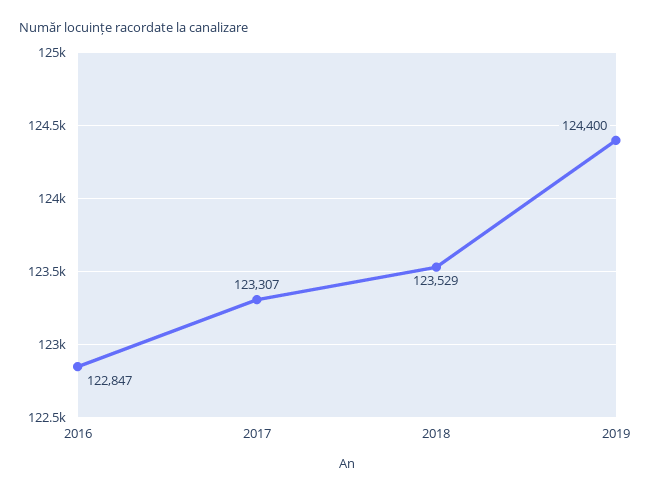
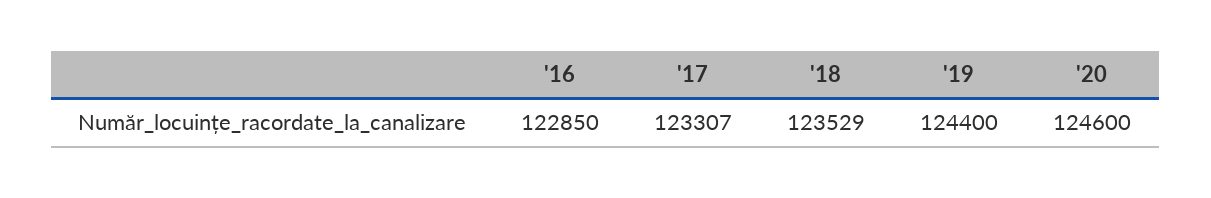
2016: 122847 -> 122850
'20: none -> 124600

